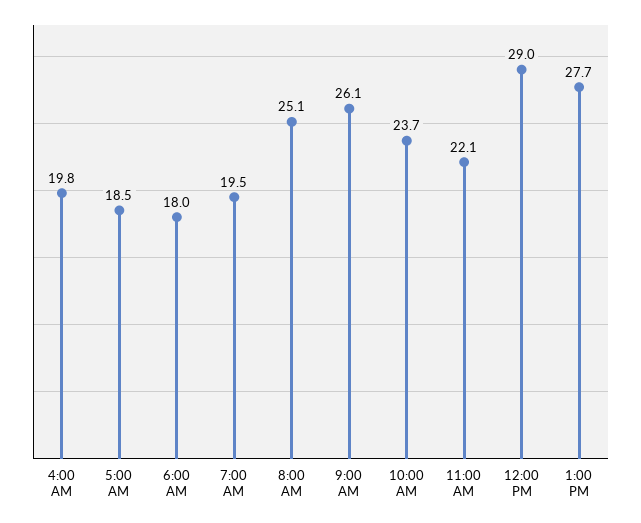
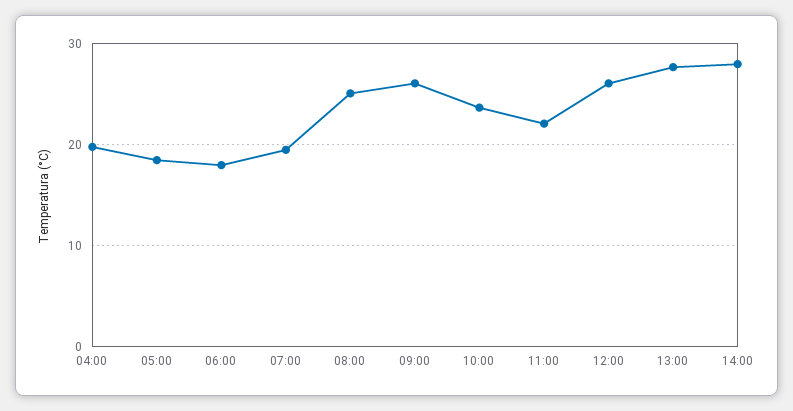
12:00 PM: 29 -> 26
14:00: none -> 28

